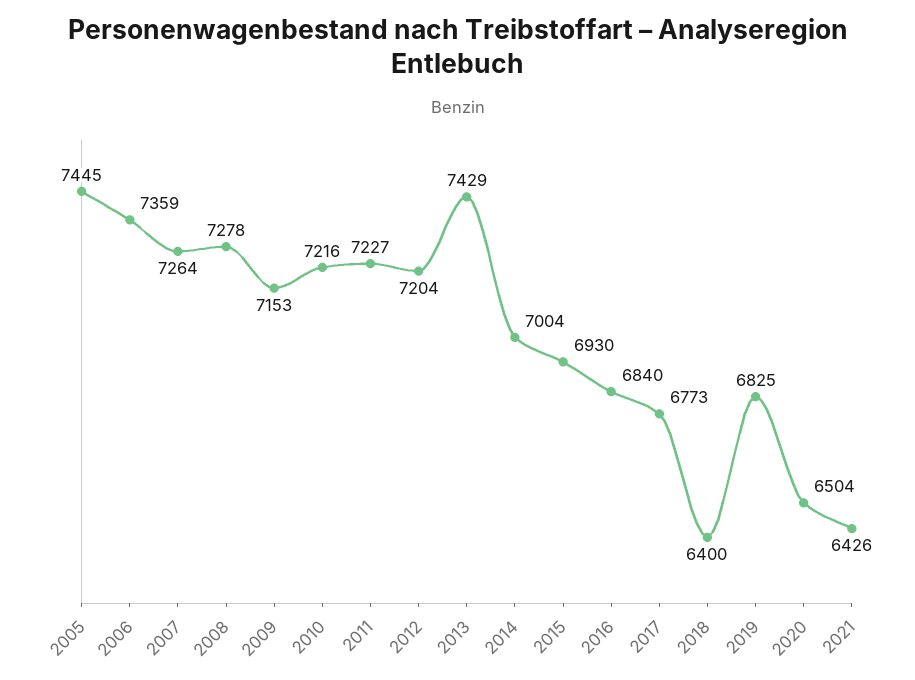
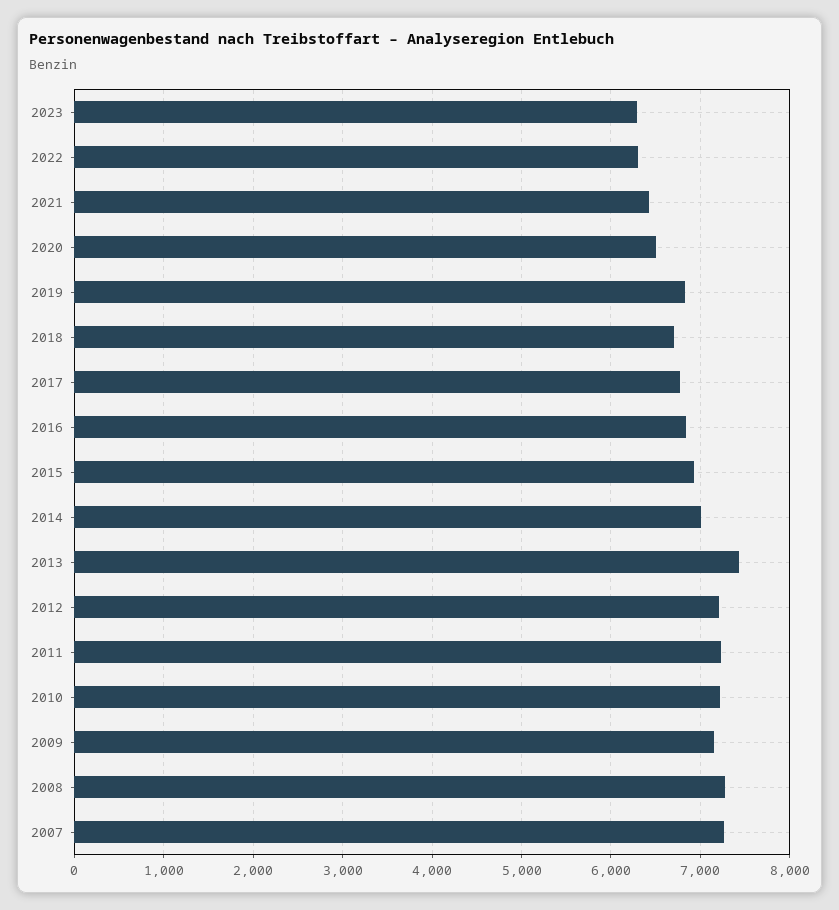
2005: 7445 -> none
2006: 7359 -> none
2018: 6400 -> 6700
2023: none -> 6300
2022: none -> 6300

